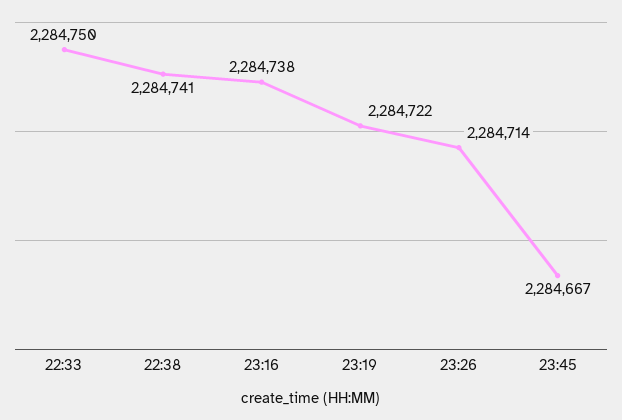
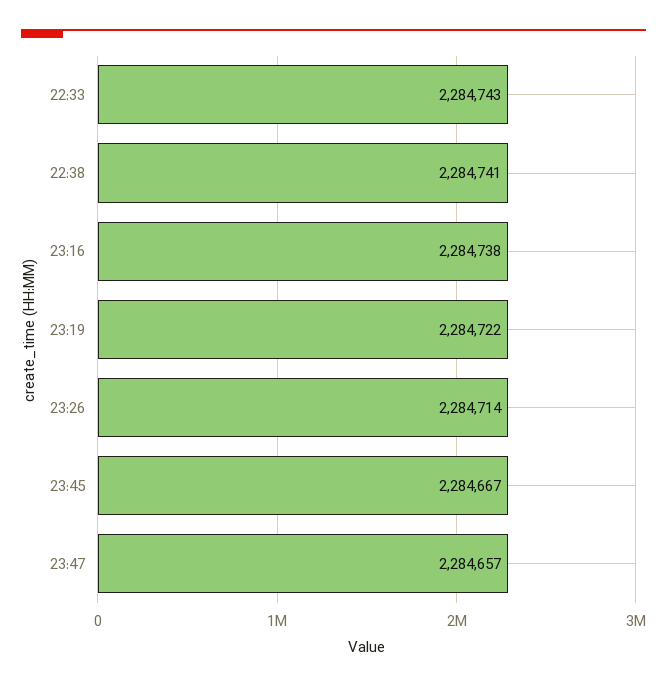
22:33: 2284750 -> 2284743
23:47: none -> 2284657

